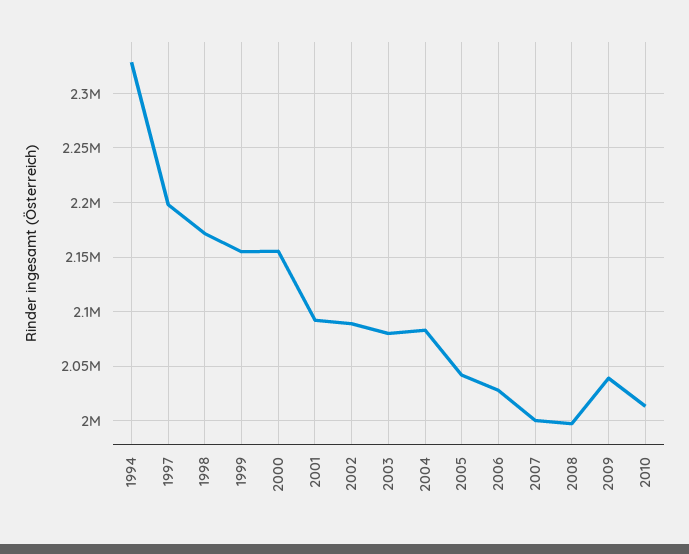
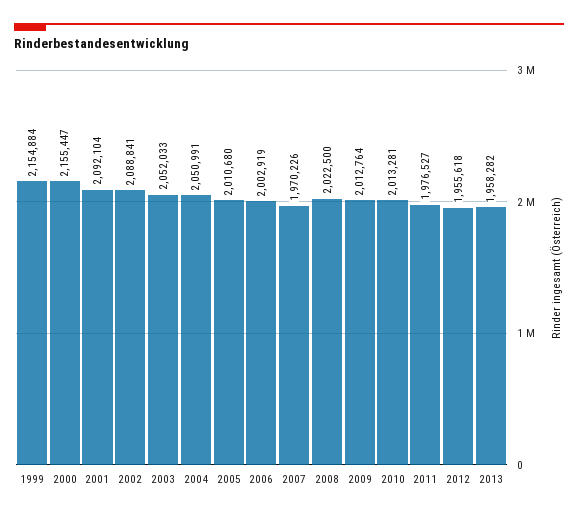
1994: 2330000 -> none
1997: 2200000 -> none
1998: 2170000 -> none
2003: 2080000 -> 2052033
2004: 2080000 -> 2050991
2005: 2040000 -> 2010680
2006: 2030000 -> 2002919
2007: 2000000 -> 1970226
2008: 2000000 -> 2022500
2009: 2040000 -> 2012764
2011: none -> 1976527
2012: none -> 1955618
2013: none -> 1958282

